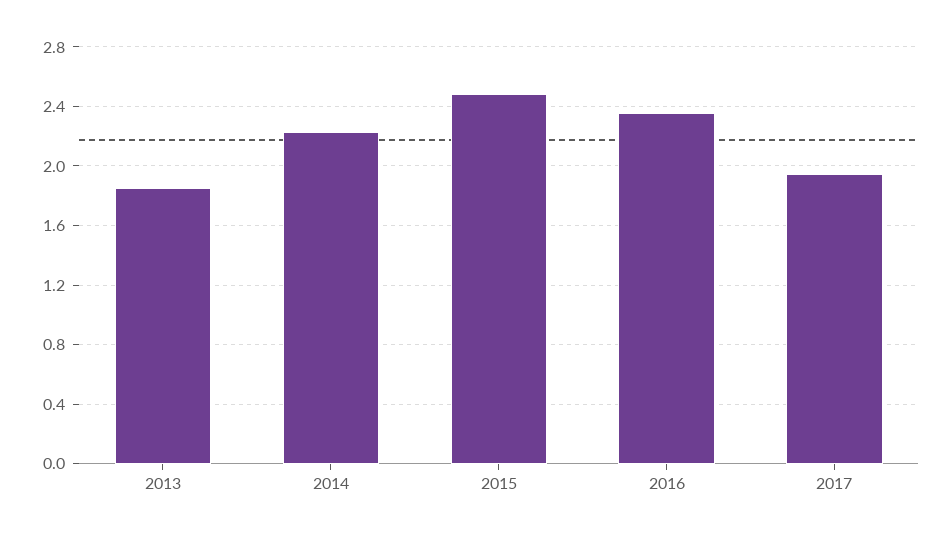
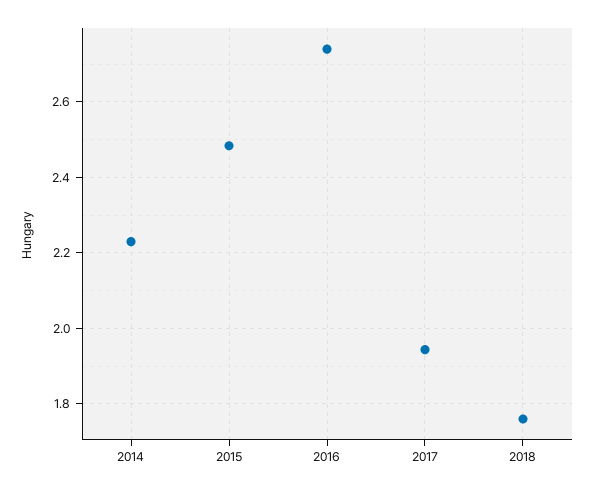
2013: 1.85 -> none
2016: 2.35 -> 2.74
2018: none -> 1.76

